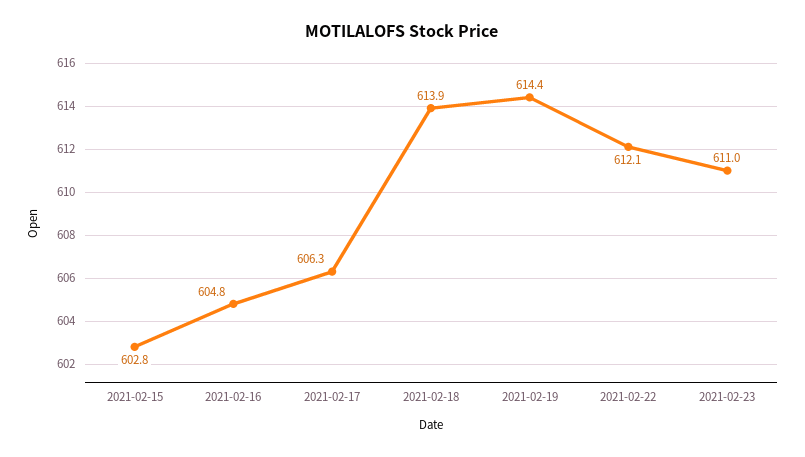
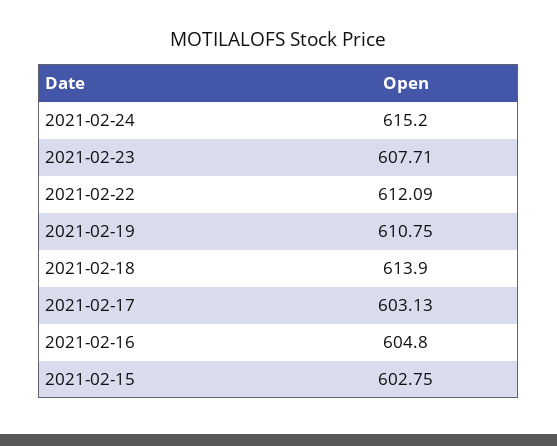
2021-02-17: 606.3 -> 603.13
2021-02-19: 614.4 -> 610.75
2021-02-23: 611 -> 607.71
2021-02-24: none -> 615.2

